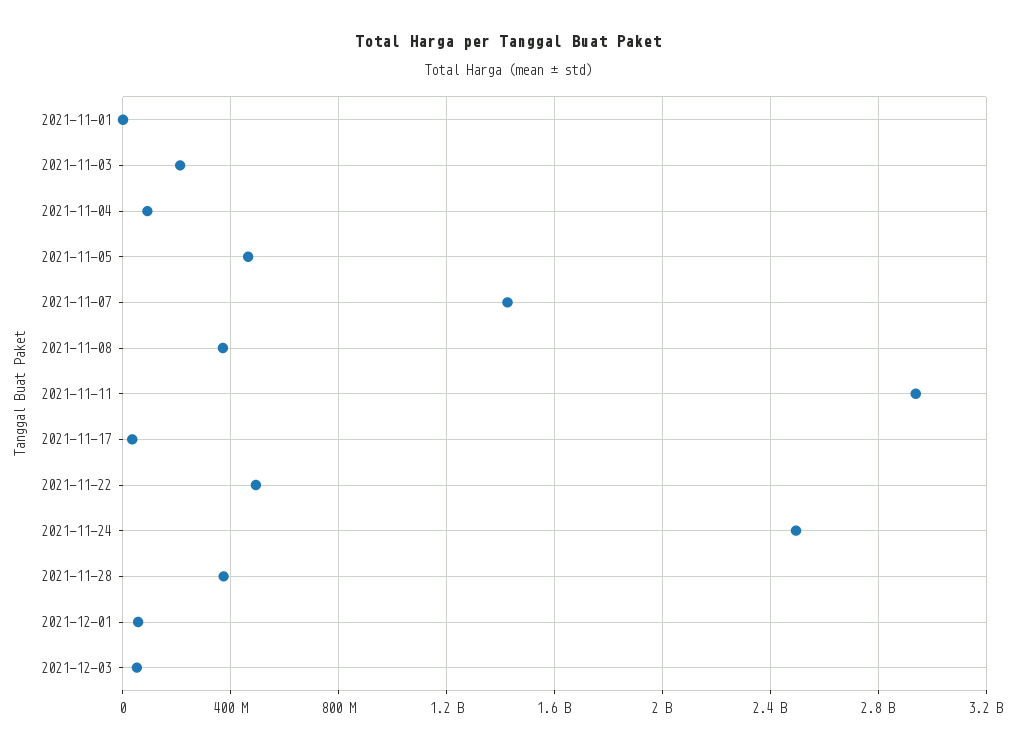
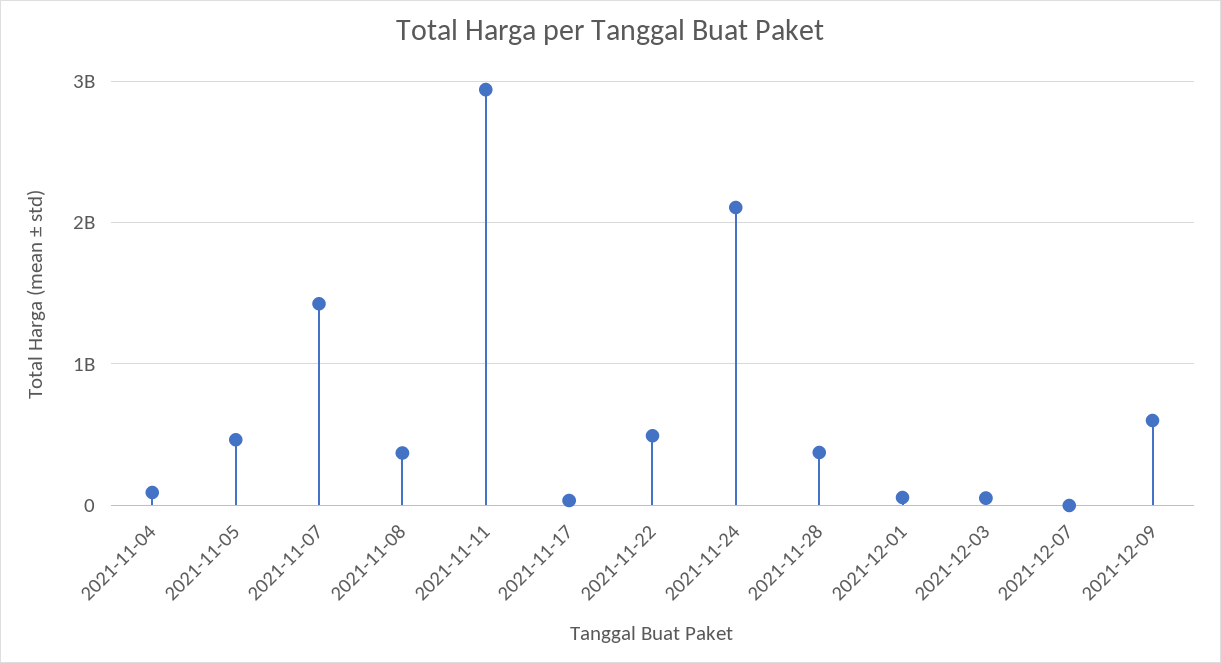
2021-11-01: 0 -> none
2021-11-03: 200000000 -> none
2021-11-24: 2500000000 -> 2100000000
2021-12-07: none -> 0
2021-12-09: none -> 600000000

